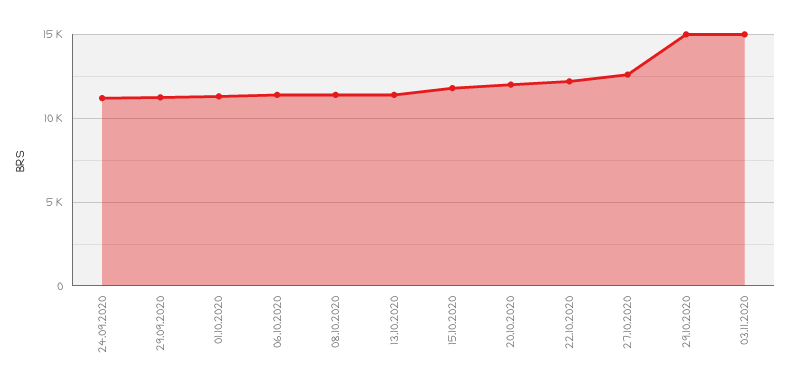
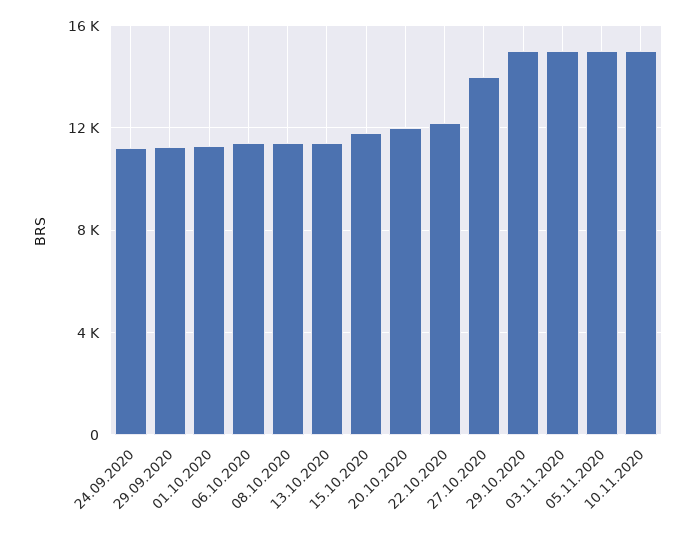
27.10.2020: 12500 -> 14000
05.11.2020: none -> 15000
10.11.2020: none -> 15000

